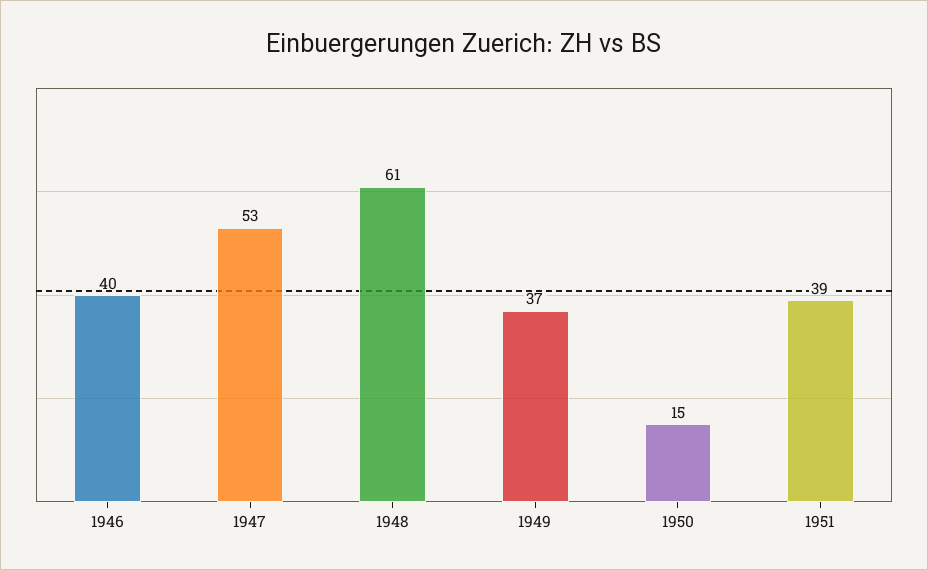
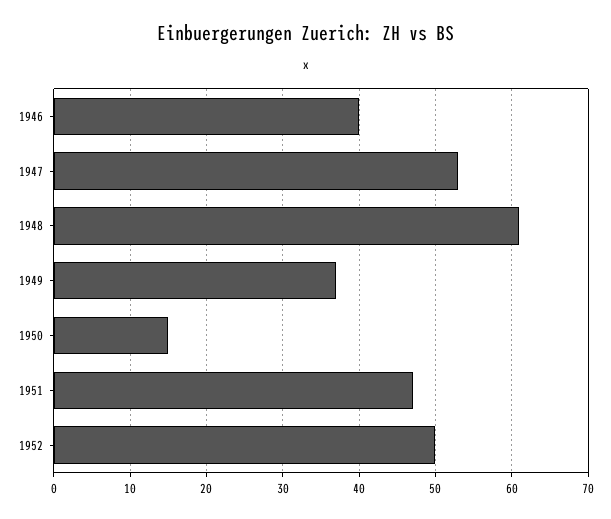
1951: 39 -> 47
1952: none -> 50

